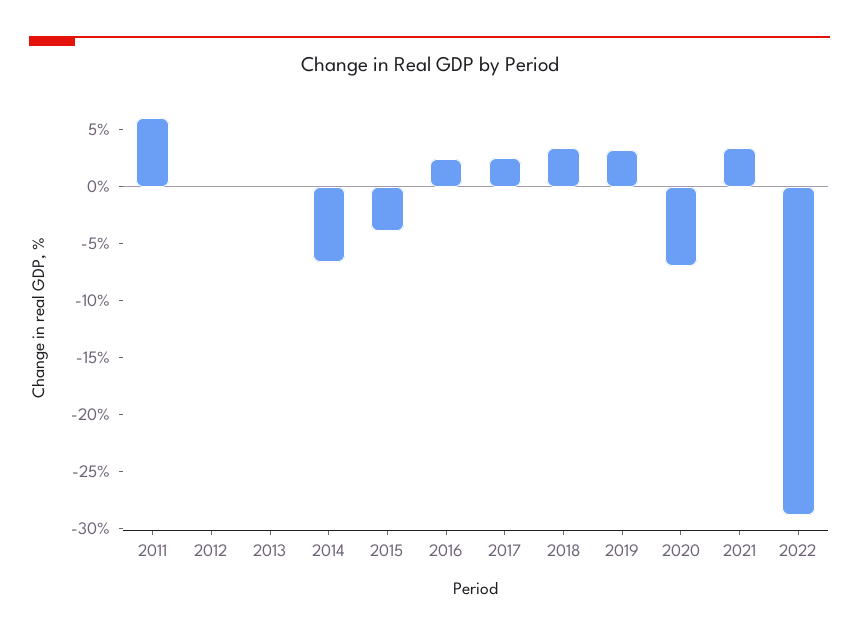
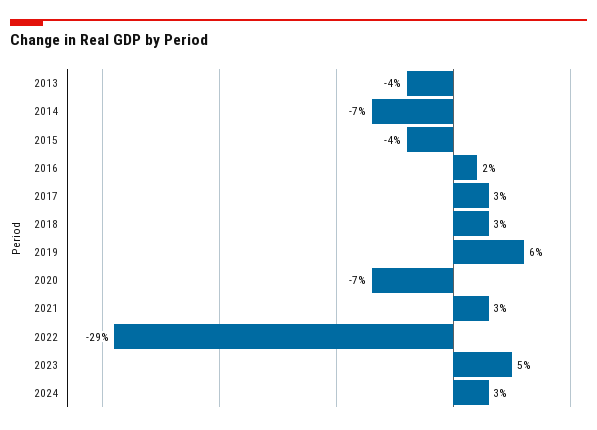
2011: 6 -> none
2012: 0 -> none
2013: 0 -> -4
2019: 3 -> 6
2023: none -> 5
2024: none -> 3

